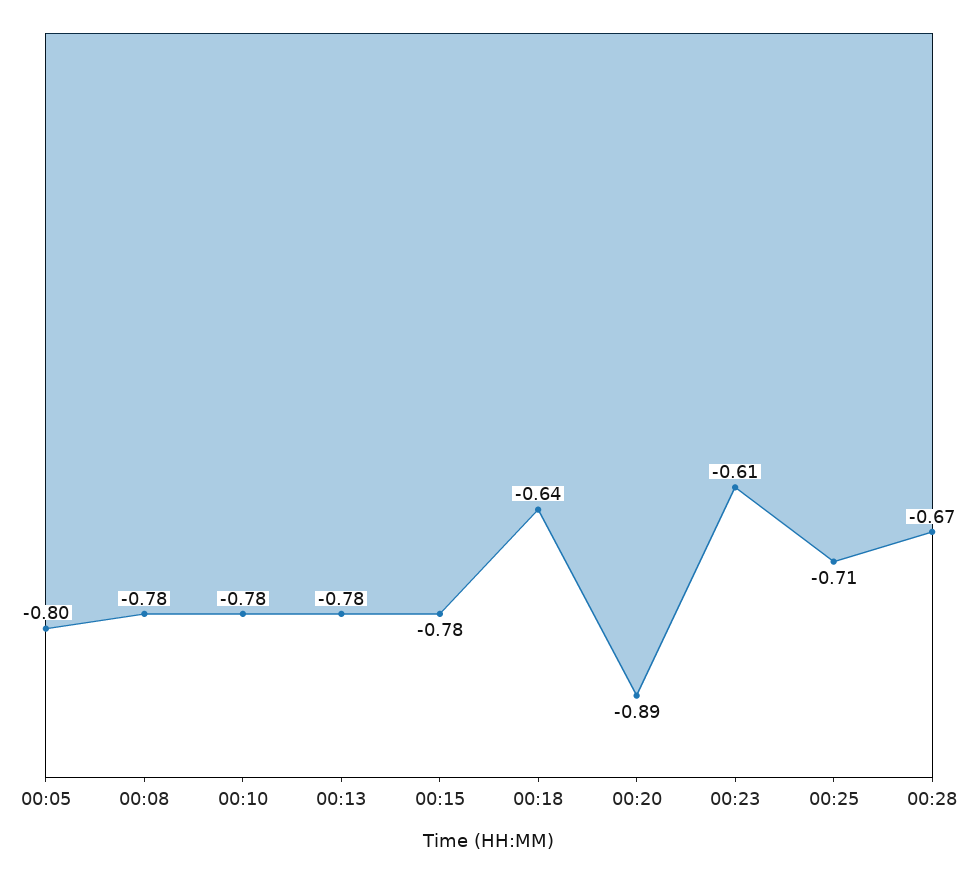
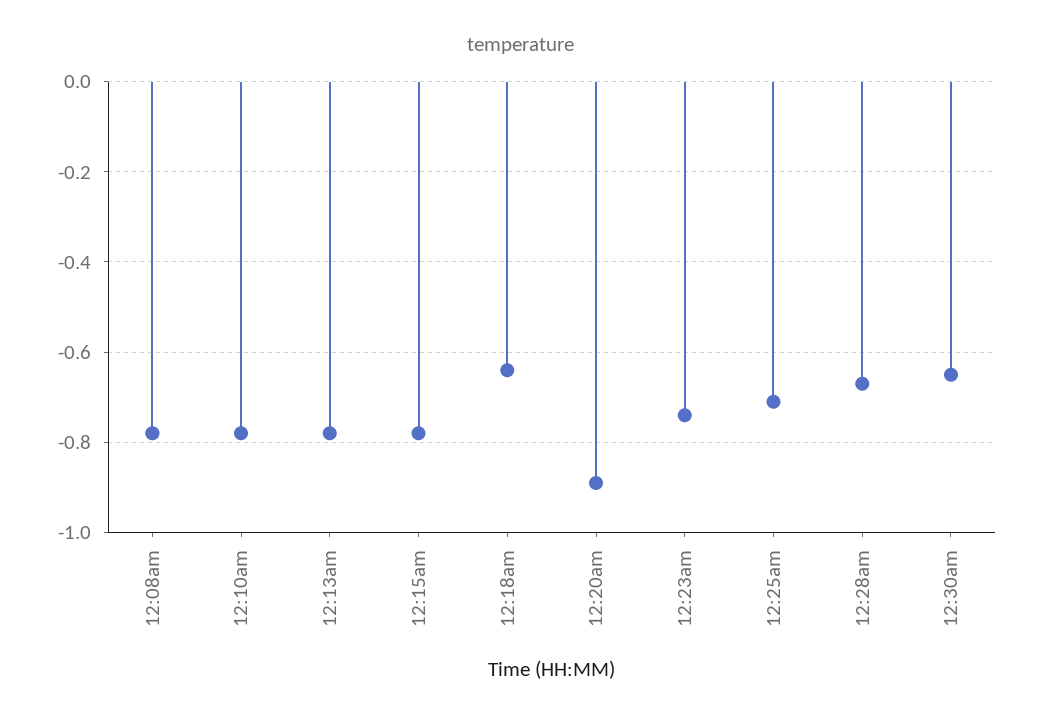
00:05: -0.8 -> none
00:23: -0.61 -> -0.75
12:30am: none -> -0.65

